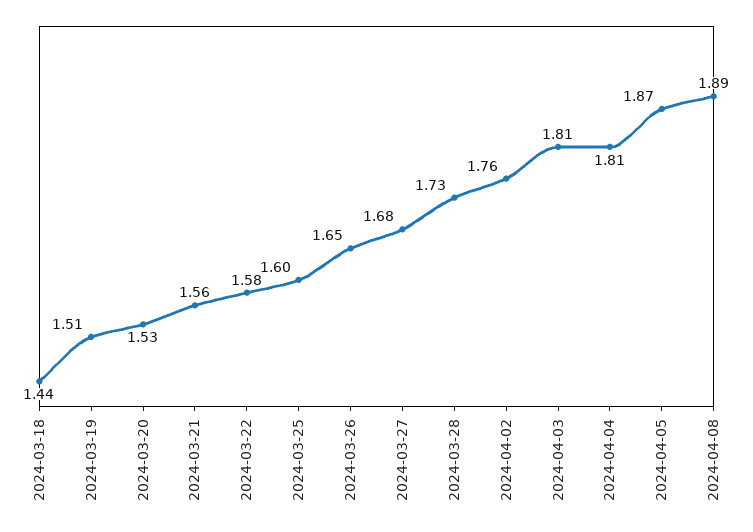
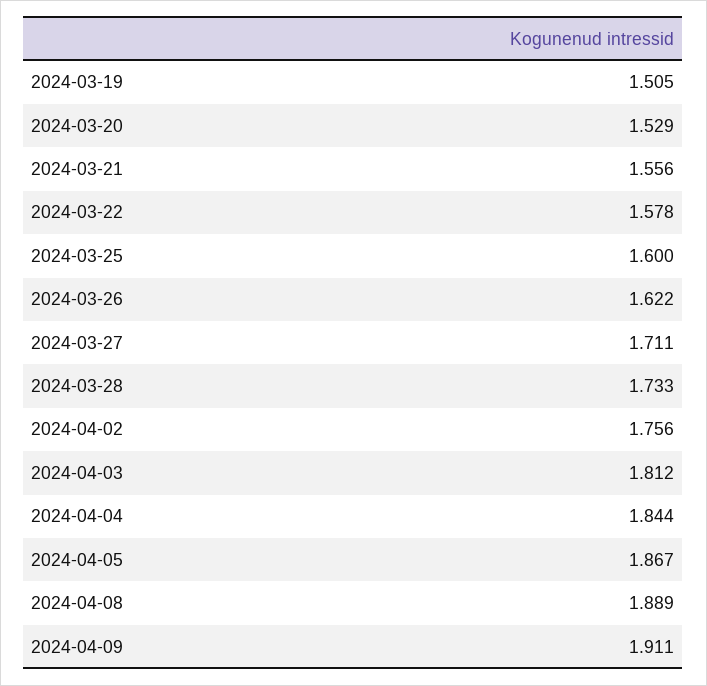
2024-03-18: 1.44 -> none
2024-03-26: 1.65 -> 1.622
2024-03-27: 1.68 -> 1.711
2024-04-04: 1.81 -> 1.844
2024-04-09: none -> 1.911

